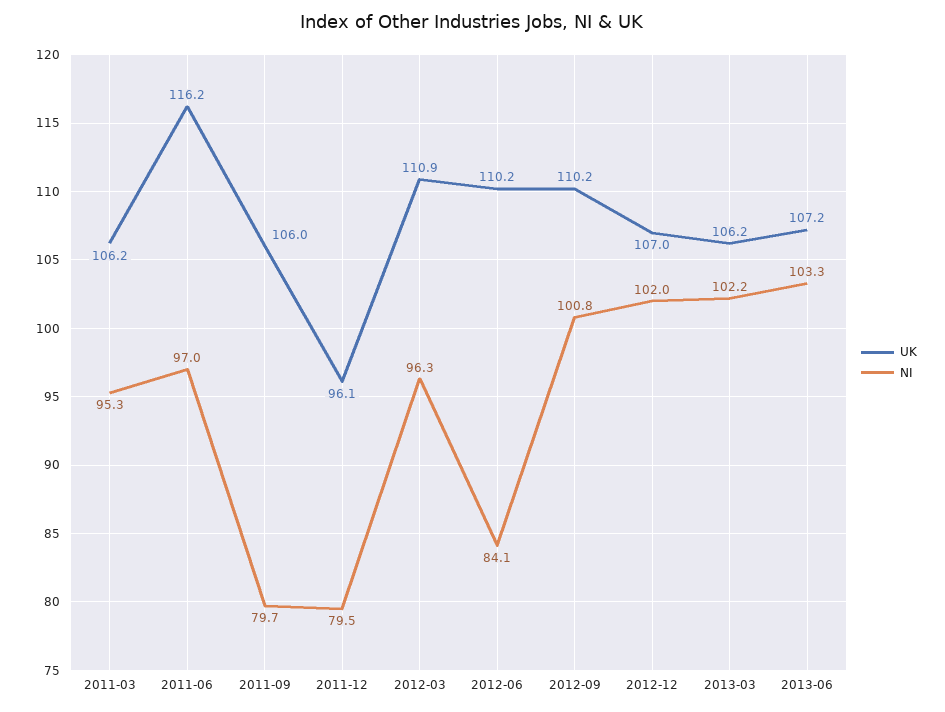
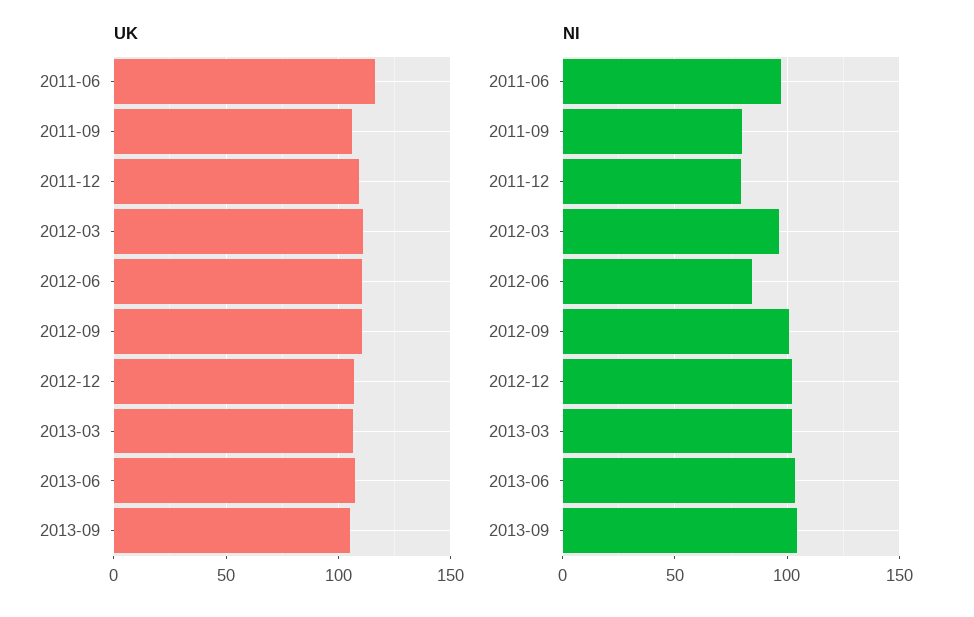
UK, 2011-03: 106.2 -> none
NI, 2011-03: 95.3 -> none
UK, 2011-12: 96.1 -> 110
UK, 2013-09: none -> 105
NI, 2013-09: none -> 105

